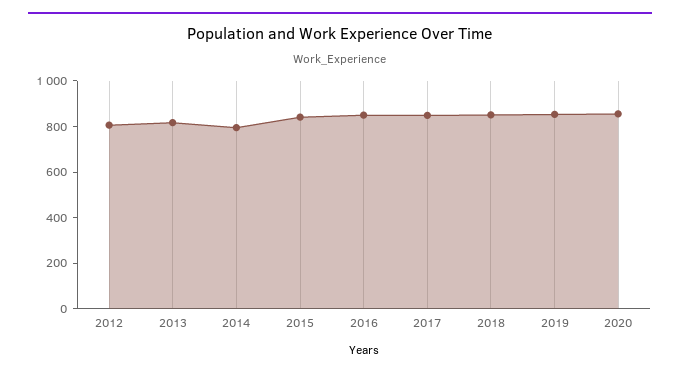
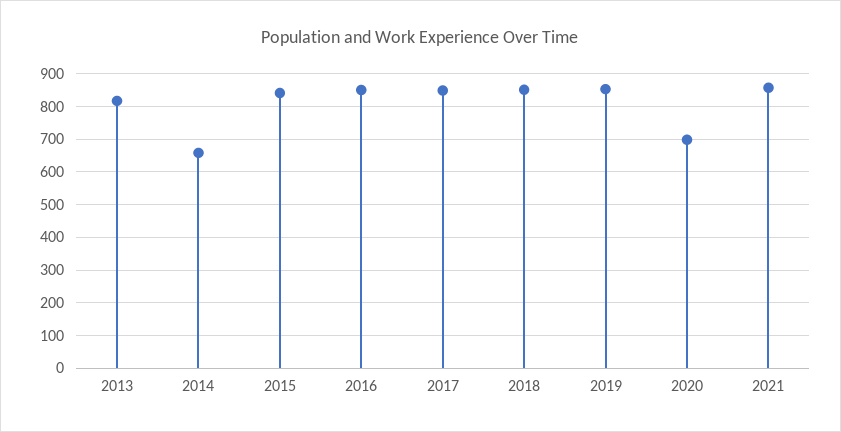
2012: 800 -> none
2014: 800 -> 660
2020: 850 -> 700
2021: none -> 860

